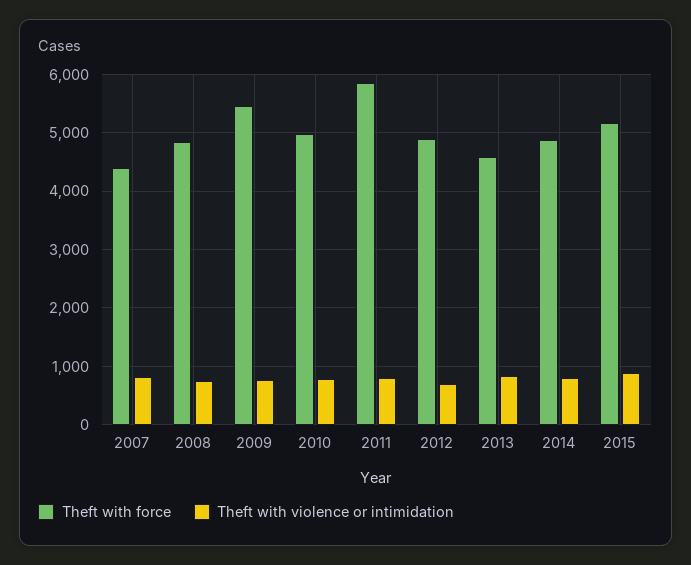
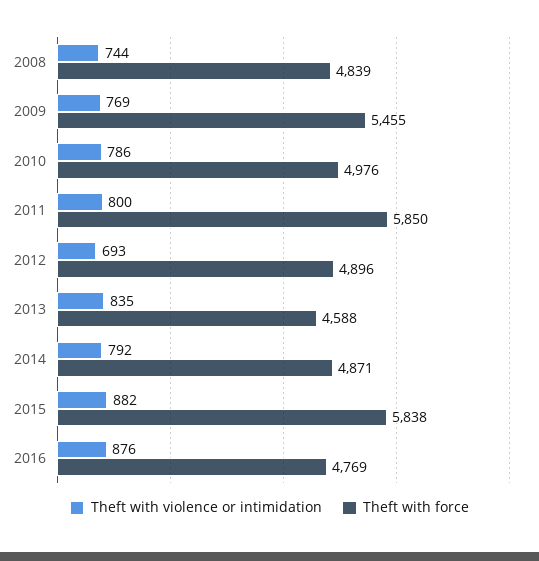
Theft with force, 2007: 4400 -> none
Theft with violence or intimidation, 2007: 800 -> none
Theft with force, 2015: 5200 -> 5838
Theft with violence or intimidation, 2016: none -> 876
Theft with force, 2016: none -> 4769

